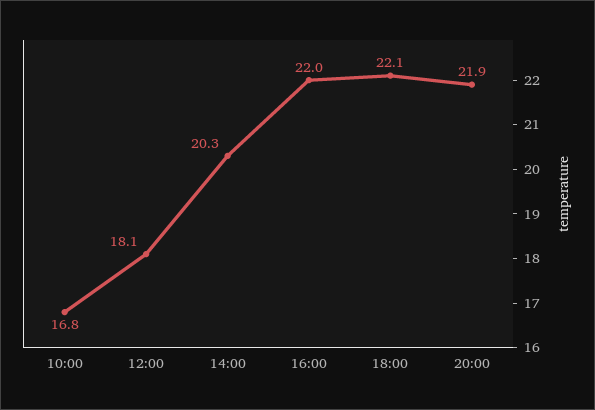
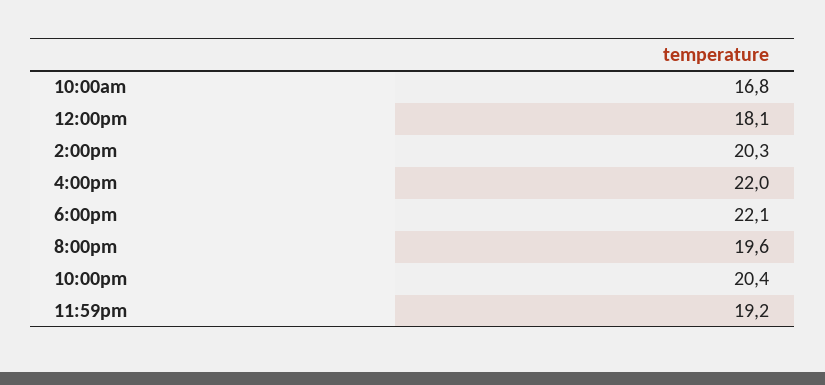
20:00: 21.9 -> 19.6
10:00pm: none -> 20.4
11:59pm: none -> 19.2

